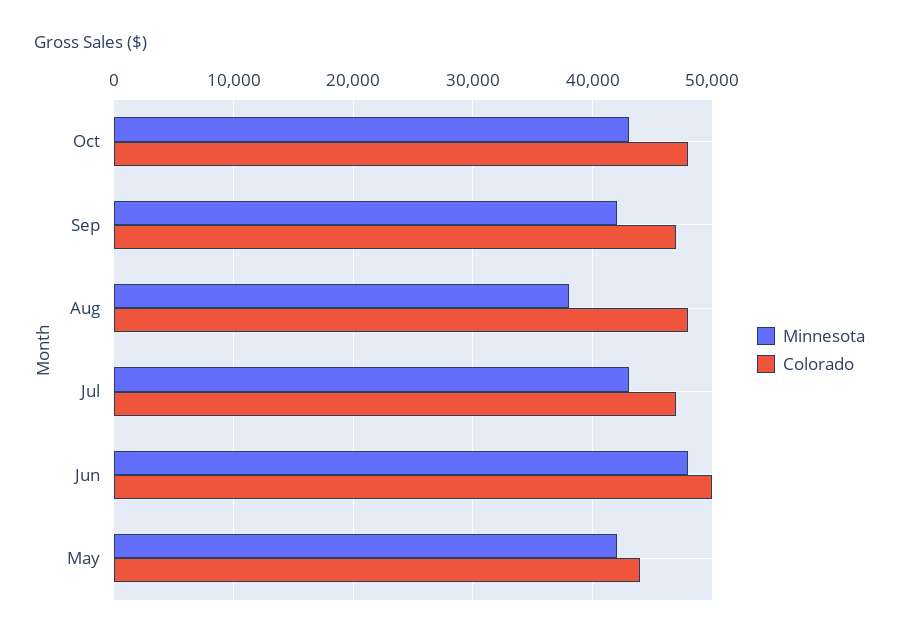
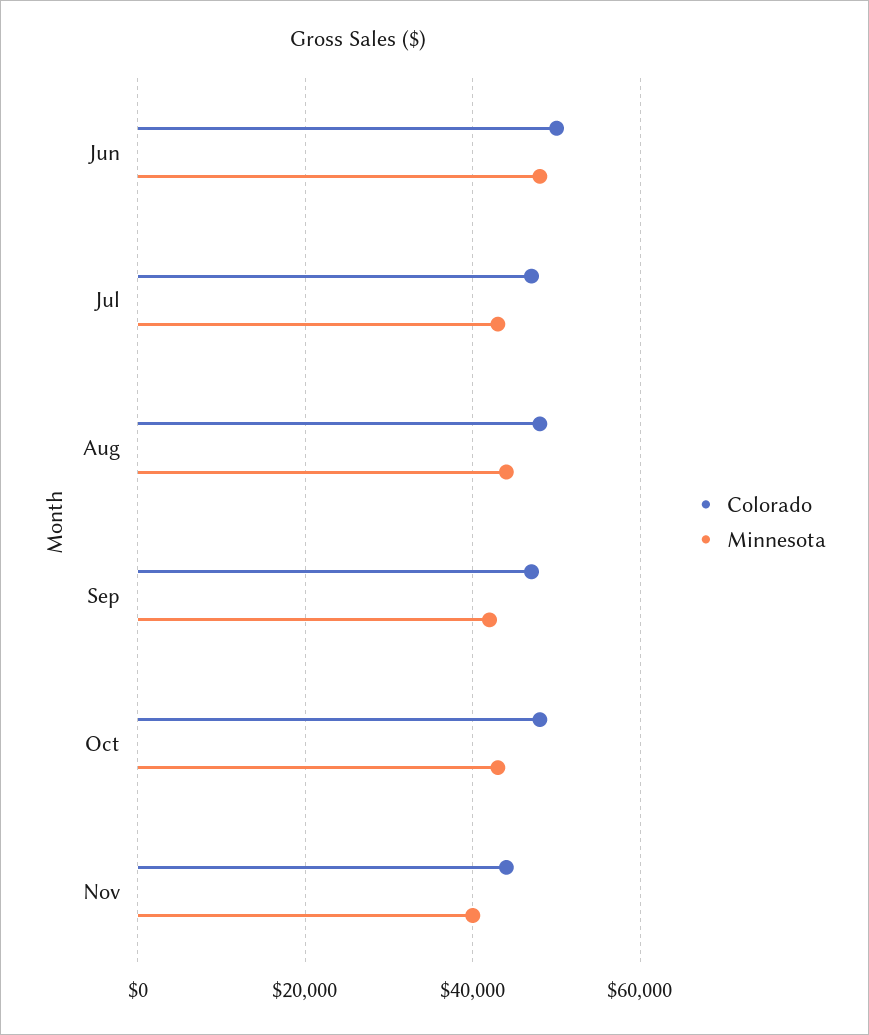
Minnesota, Aug: 38000 -> 44000
Minnesota, May: 42000 -> none
Colorado, May: 44000 -> none
Colorado, Nov: none -> 44000
Minnesota, Nov: none -> 40000

